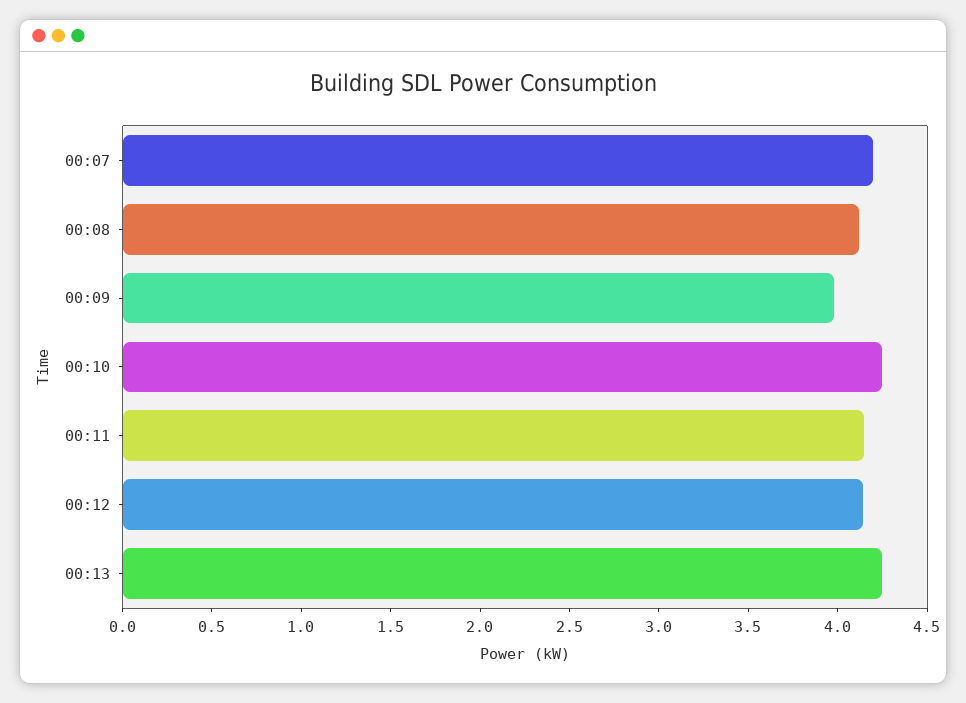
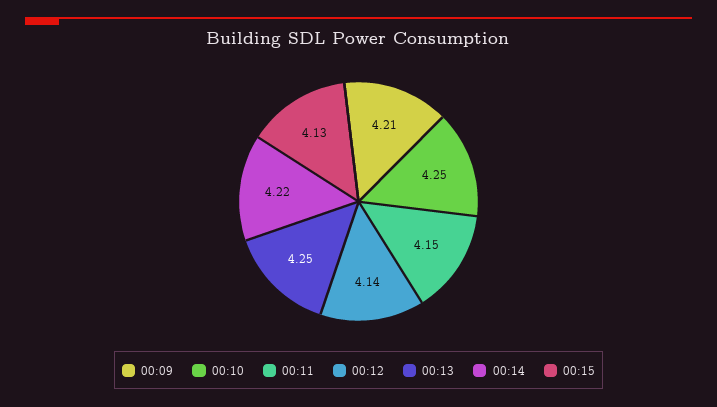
00:07: 4.2 -> none
00:08: 4.1 -> none
00:09: 4 -> 4.21
00:14: none -> 4.22
00:15: none -> 4.13

